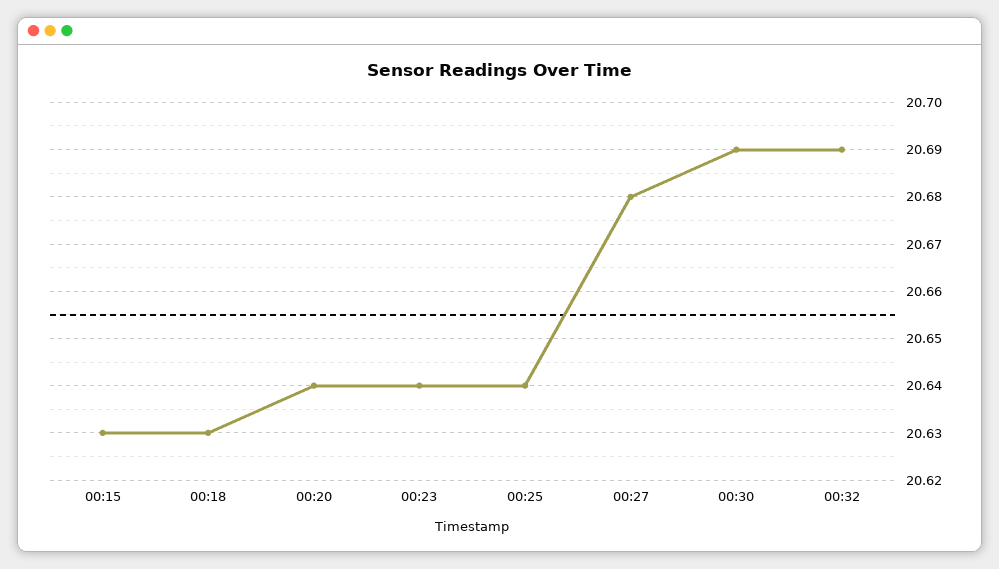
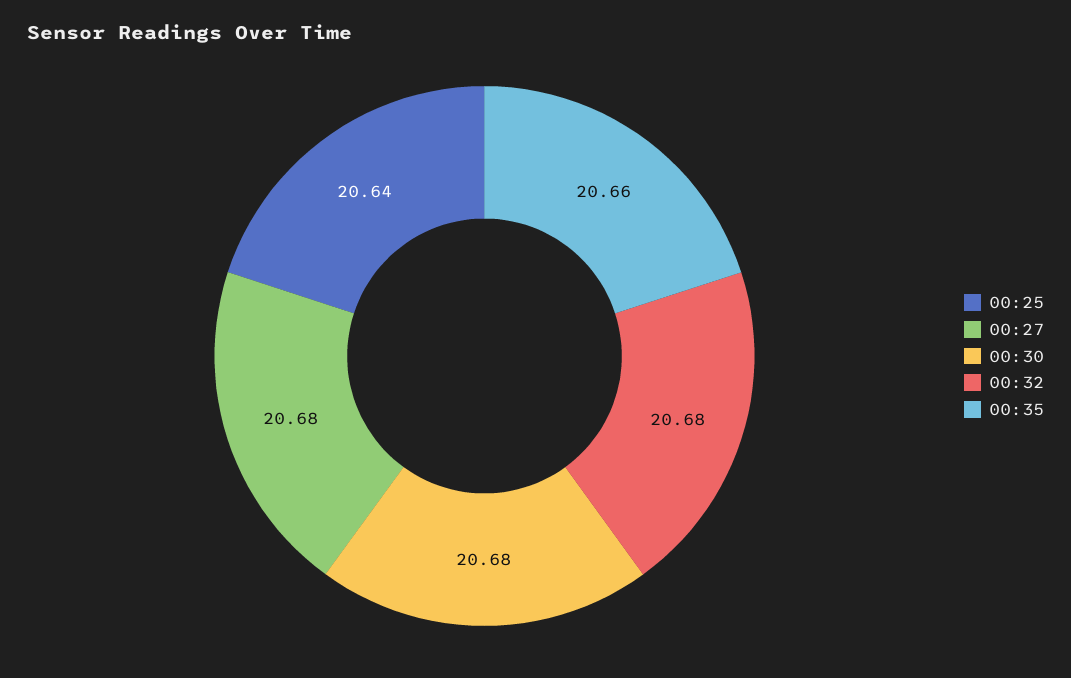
00:15: 20.63 -> none
00:18: 20.63 -> none
00:20: 20.64 -> none
00:23: 20.64 -> none
00:30: 20.69 -> 20.68
00:32: 20.69 -> 20.68
00:35: none -> 20.66

